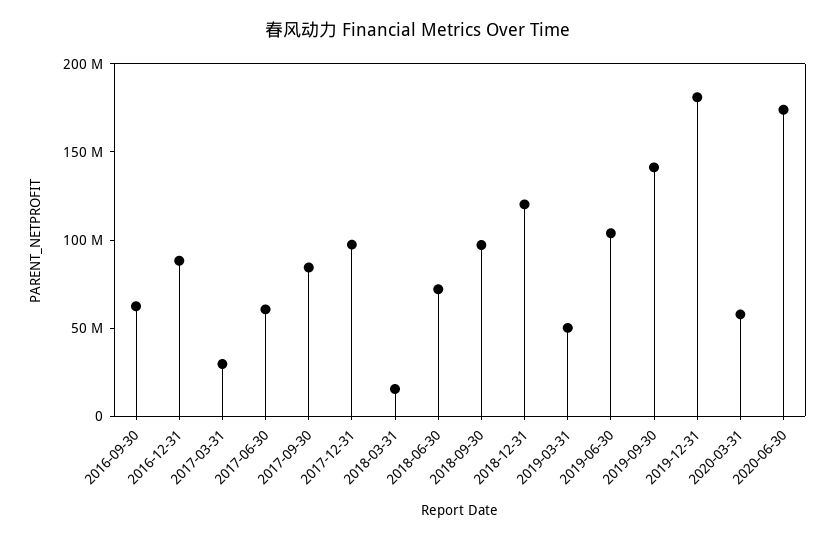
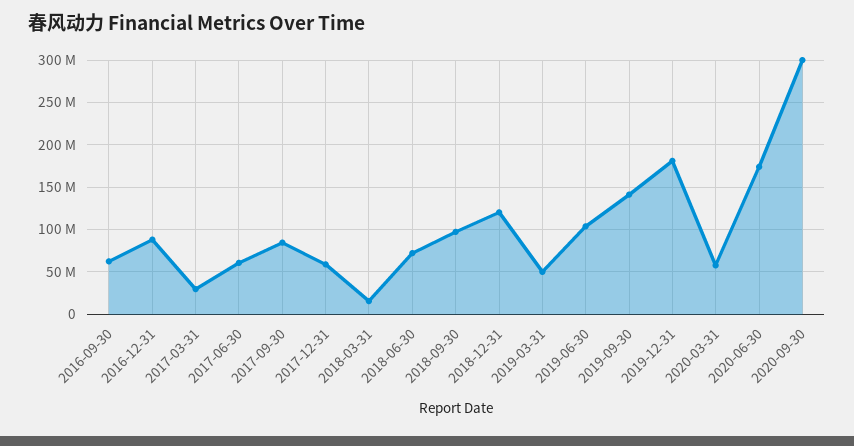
2017-12-31: 100000000 -> 60000000
2020-09-30: none -> 300000000

